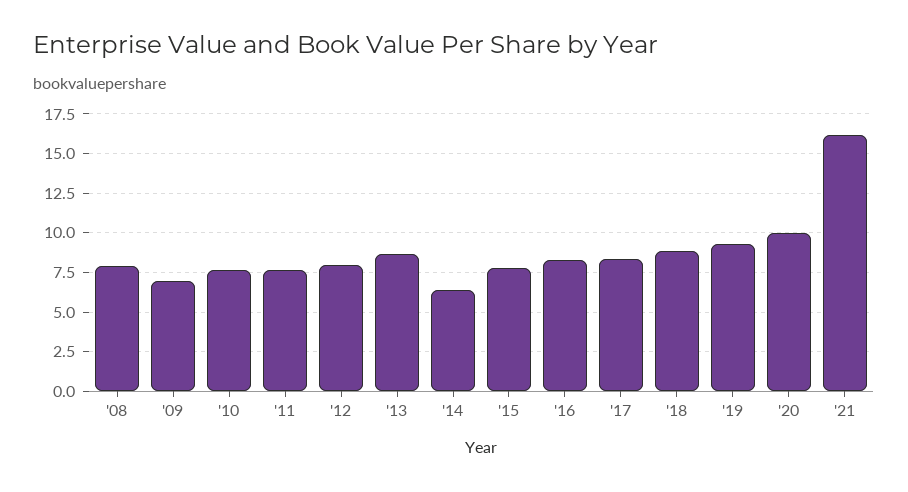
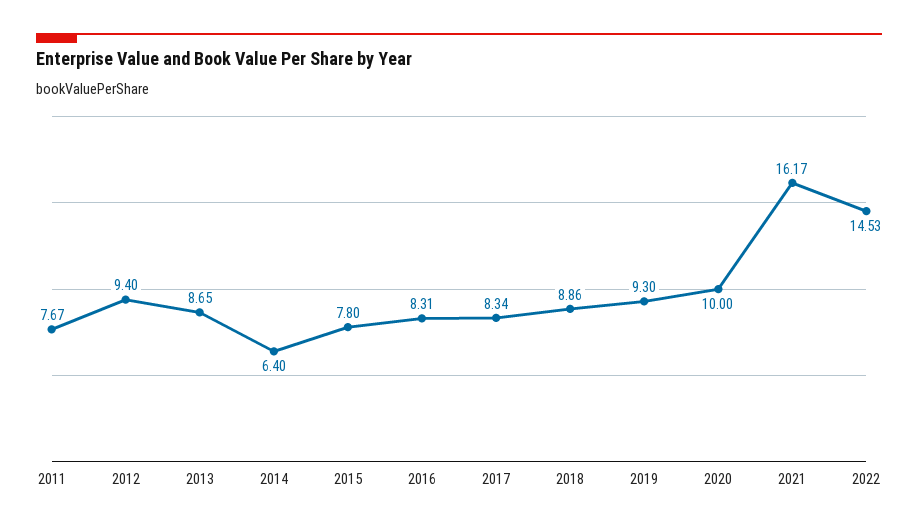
'08: 8 -> none
'09: 7 -> none
'10: 7.5 -> none
'12: 8 -> 9.4
2022: none -> 14.53

